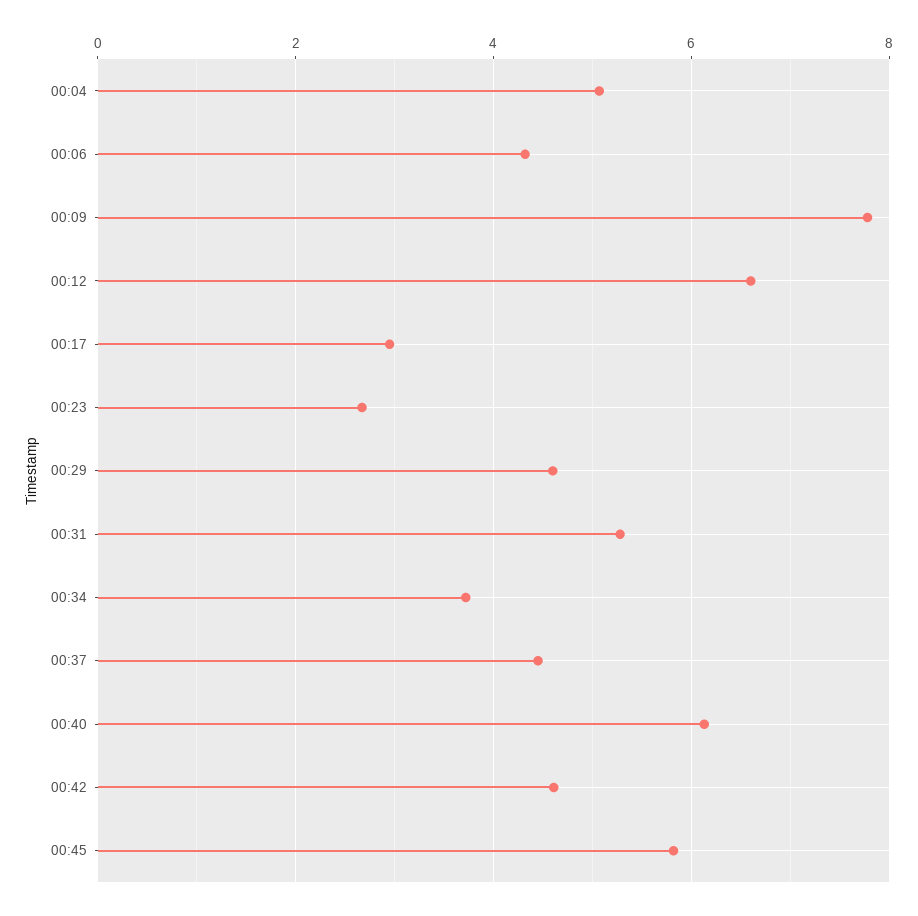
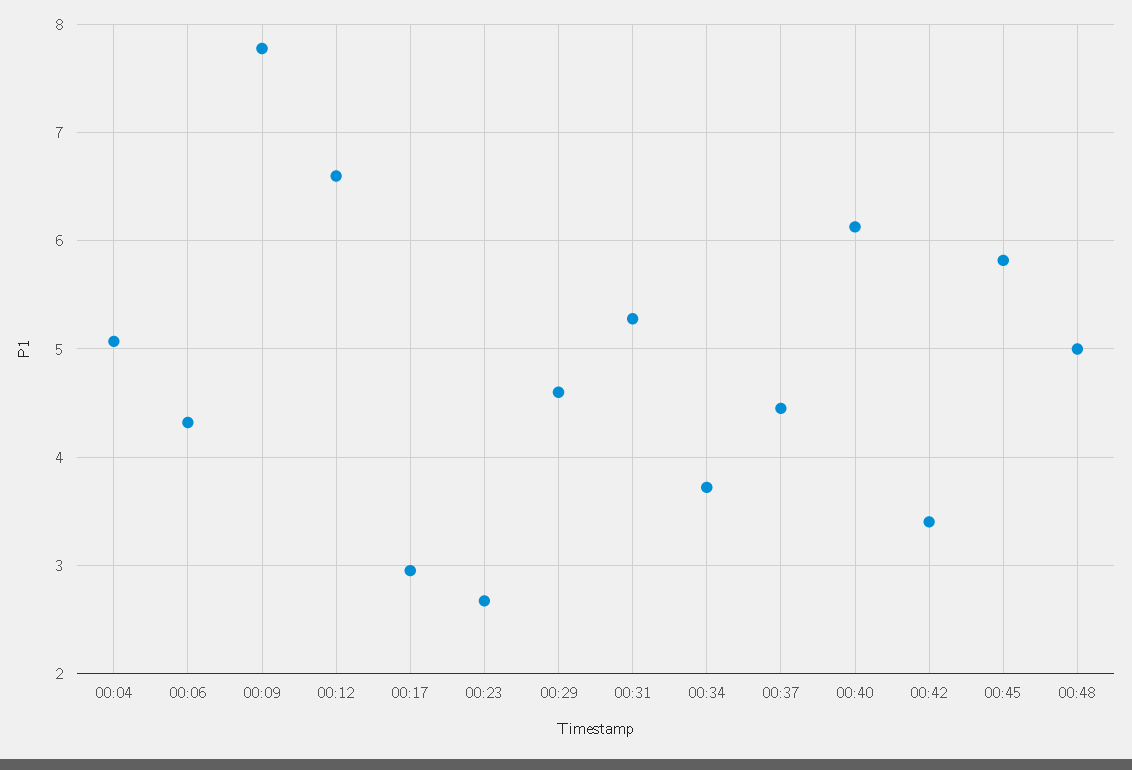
00:42: 4.6 -> 3.4
00:48: none -> 5

